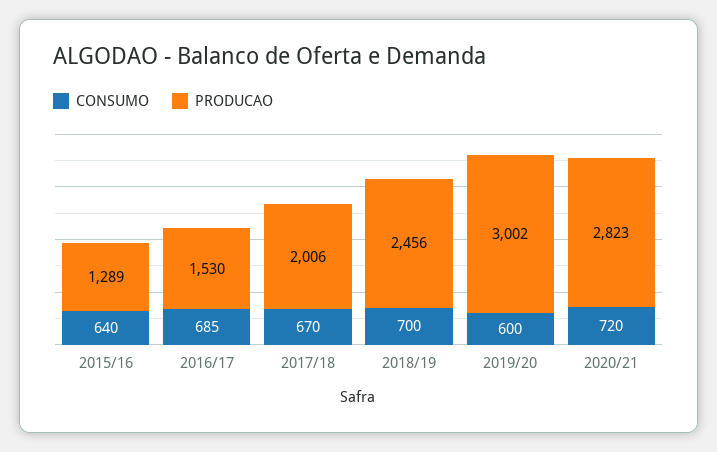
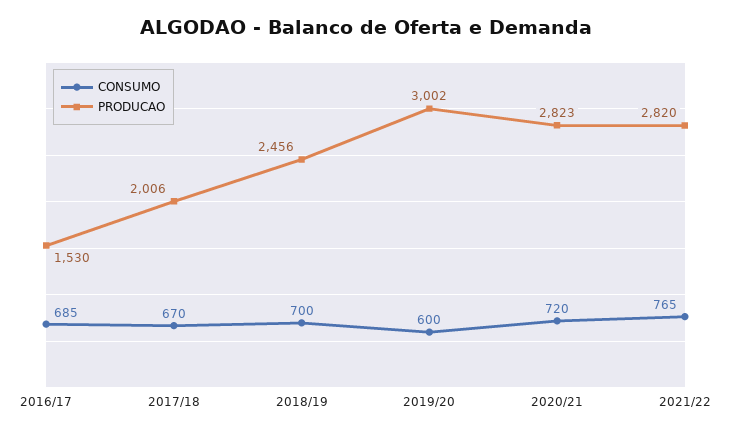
CONSUMO, 2015/16: 640 -> none
PRODUCAO, 2015/16: 1289 -> none
CONSUMO, 2021/22: none -> 765
PRODUCAO, 2021/22: none -> 2820

